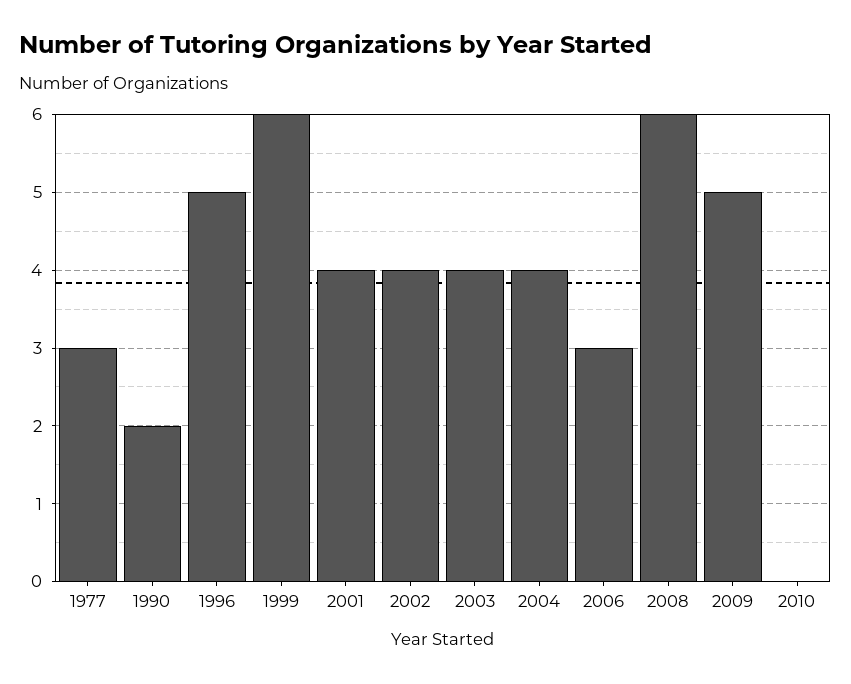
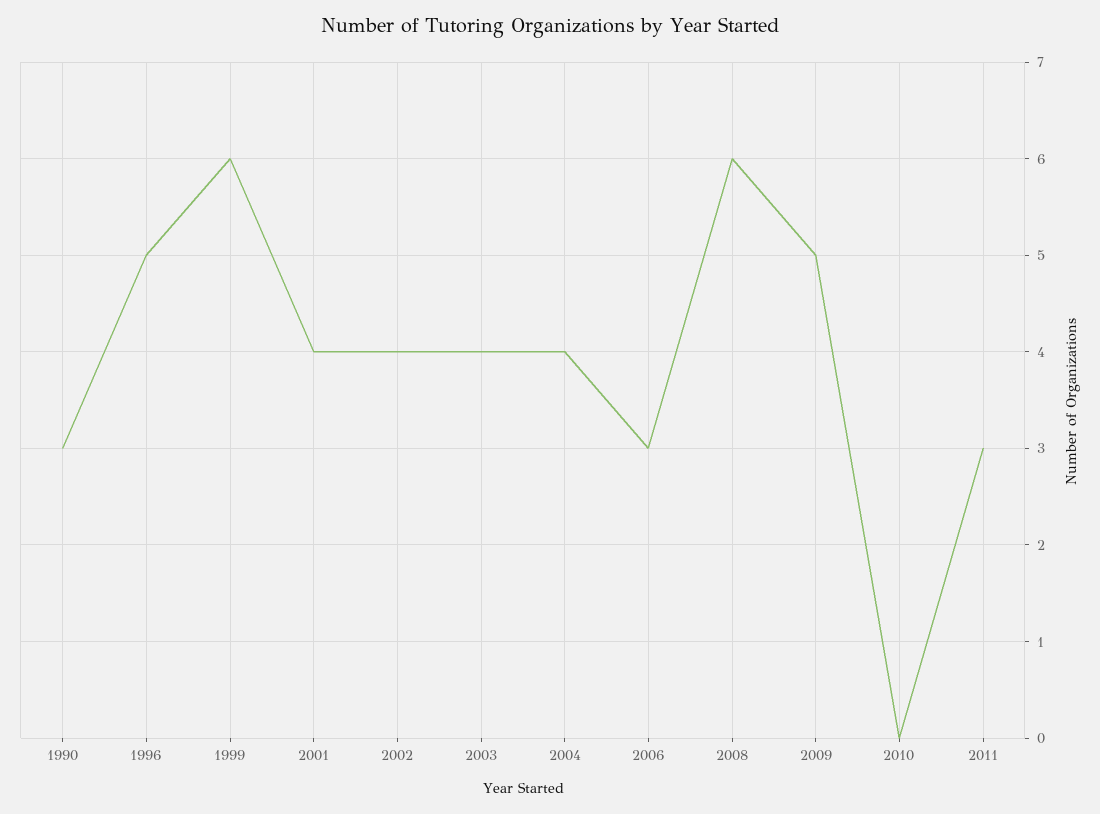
1977: 3 -> none
1990: 2 -> 3
2011: none -> 3

